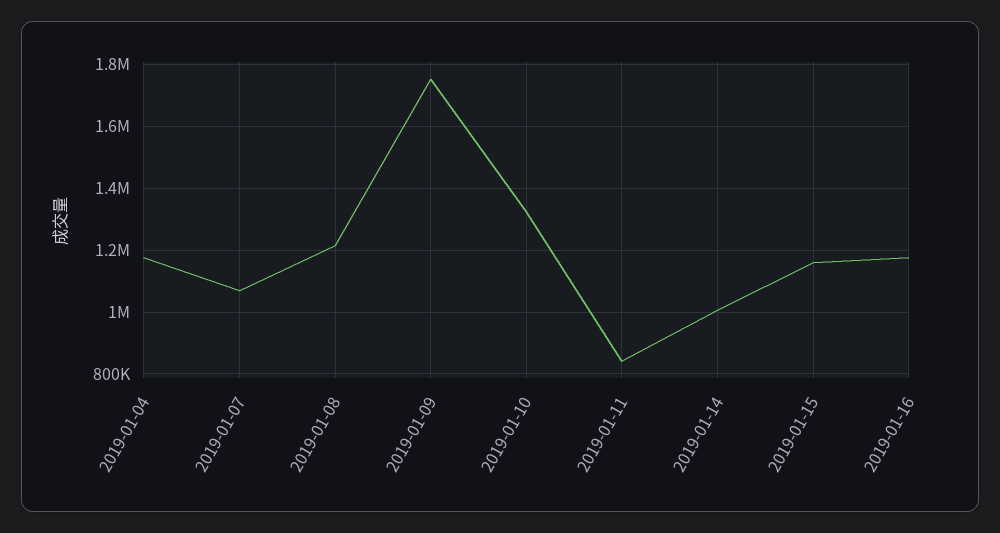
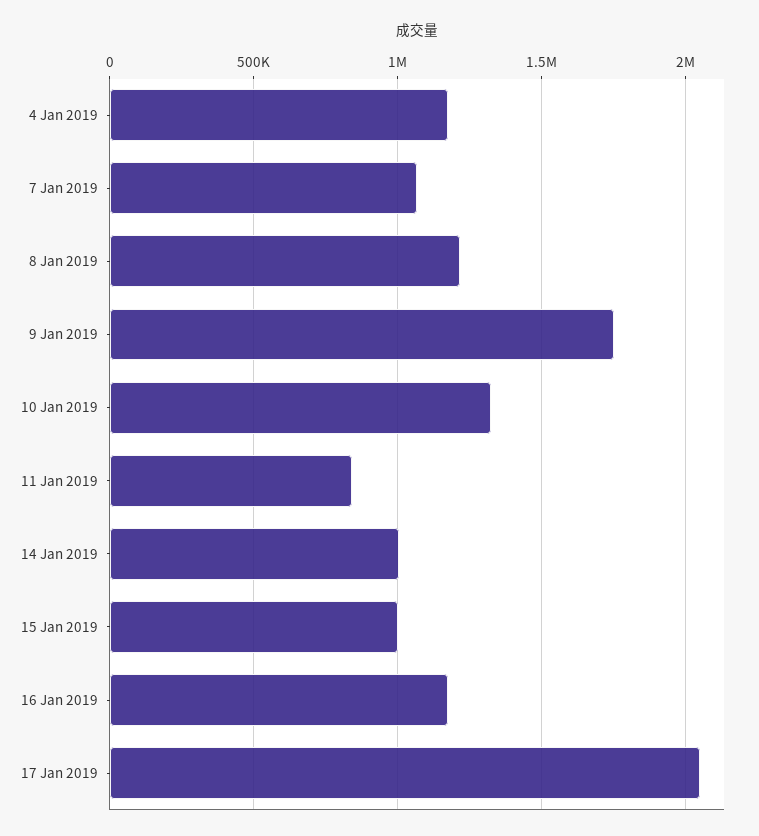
2019-01-15: 1160000 -> 1000000
17 Jan 2019: none -> 2050000

